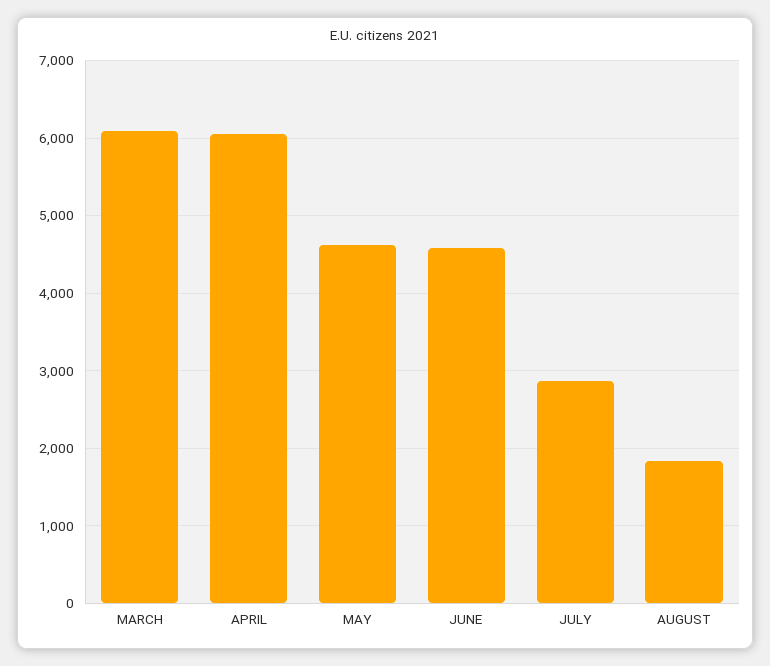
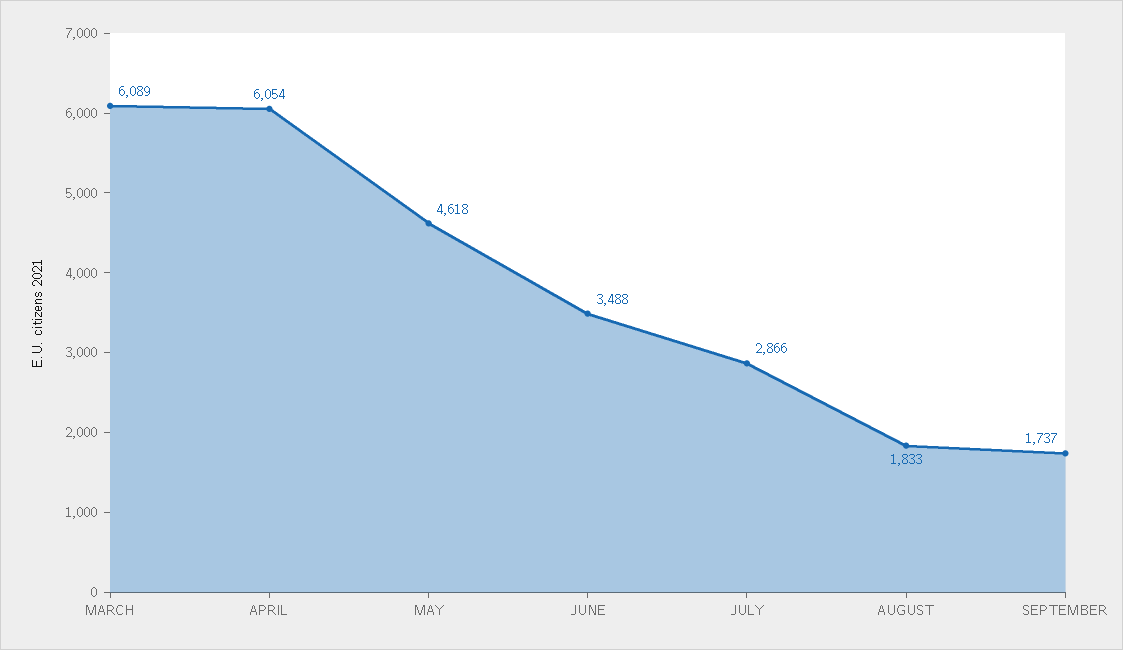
JUNE: 4600 -> 3488
SEPTEMBER: none -> 1737

